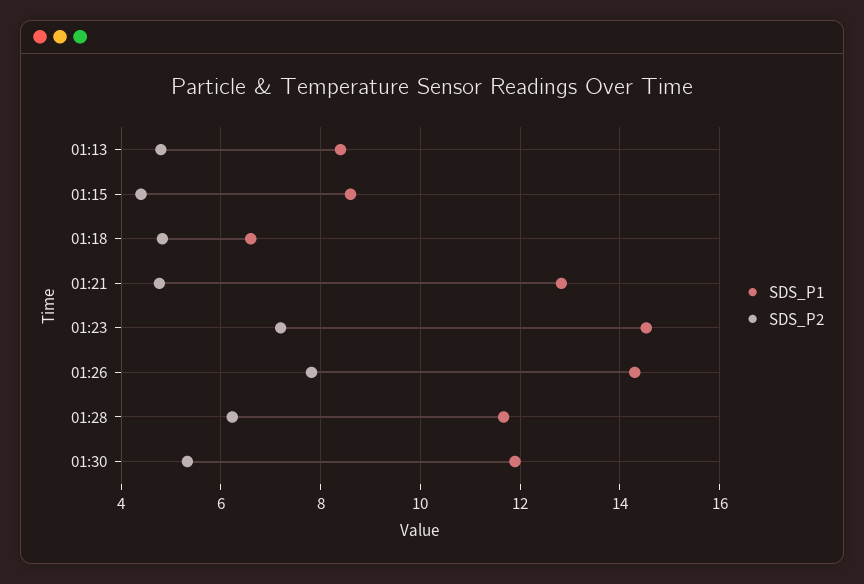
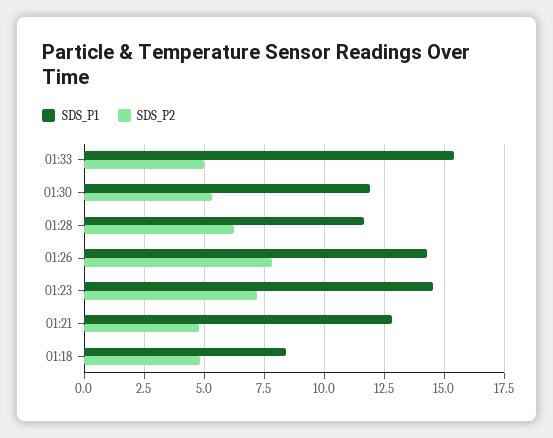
SDS_P1, 01:13: 8.4 -> none
SDS_P2, 01:13: 4.8 -> none
SDS_P1, 01:15: 8.6 -> none
SDS_P2, 01:15: 4.4 -> none
SDS_P1, 01:18: 6.6 -> 8.5
SDS_P1, 01:33: none -> 15.5
SDS_P2, 01:33: none -> 5

